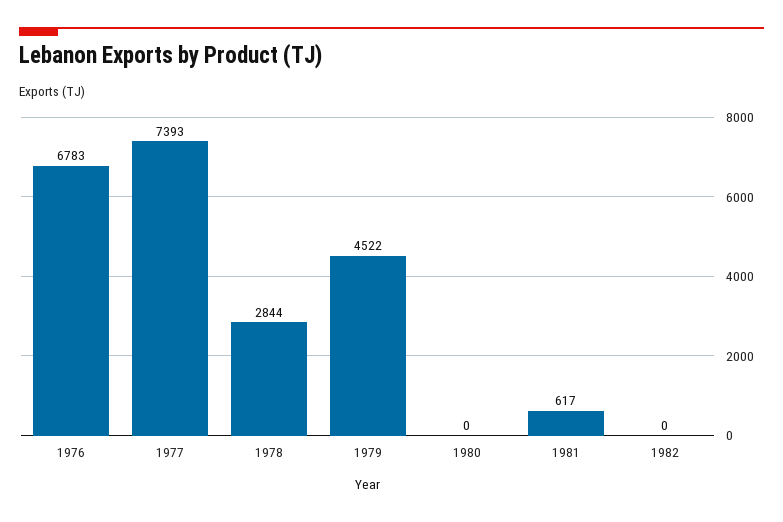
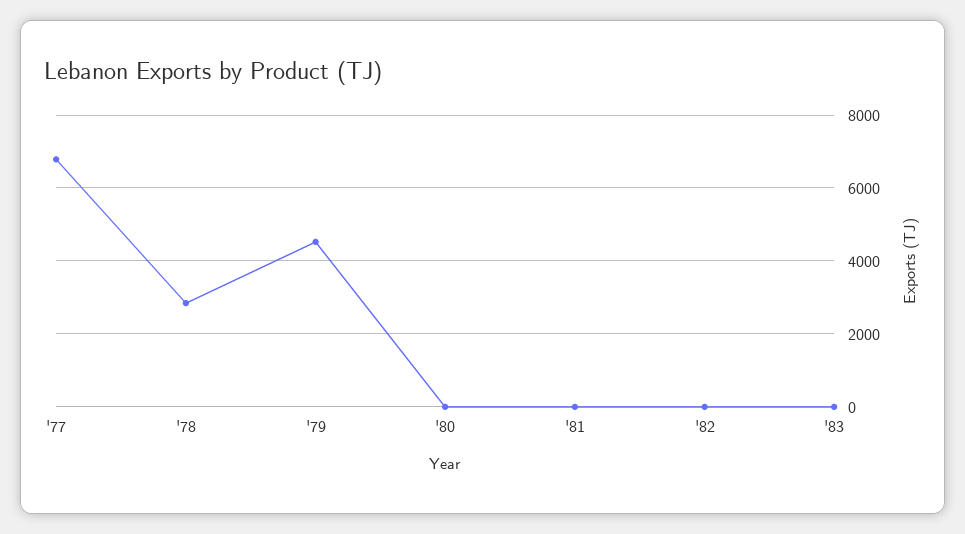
1976: 6783 -> none
1977: 7393 -> 6800
1981: 617 -> 0
'83: none -> 0

